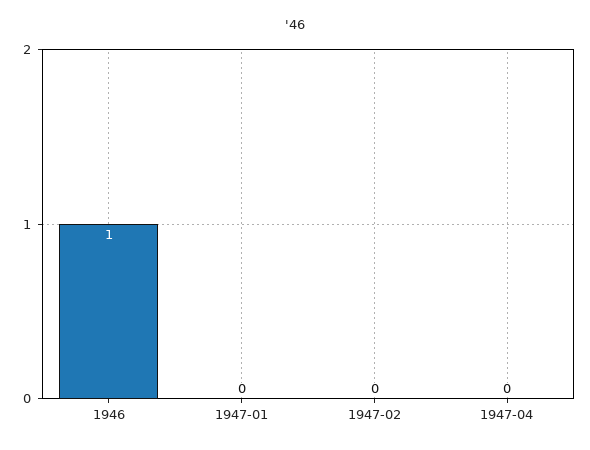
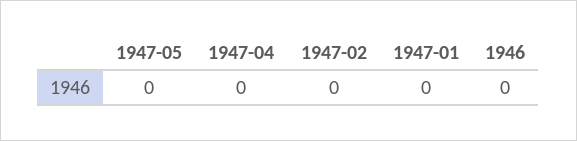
1946: 1 -> 0
1947-05: none -> 0

